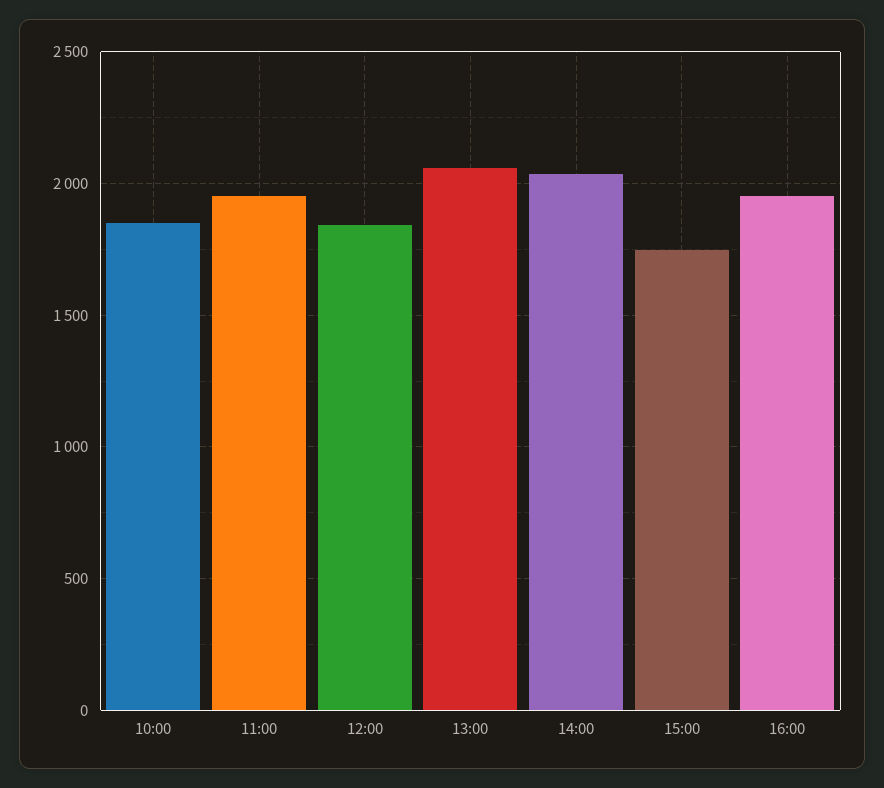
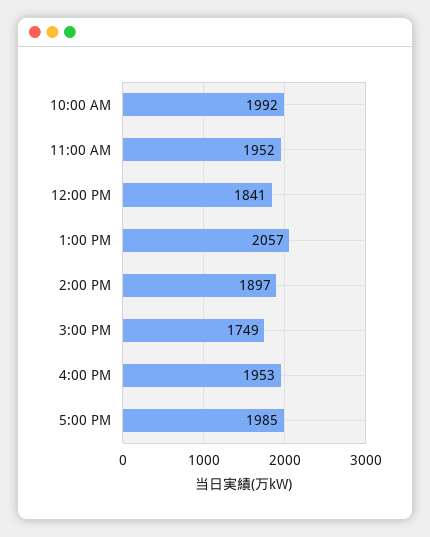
10:00: 1850 -> 1992
14:00: 2050 -> 1897
5:00 PM: none -> 1985

